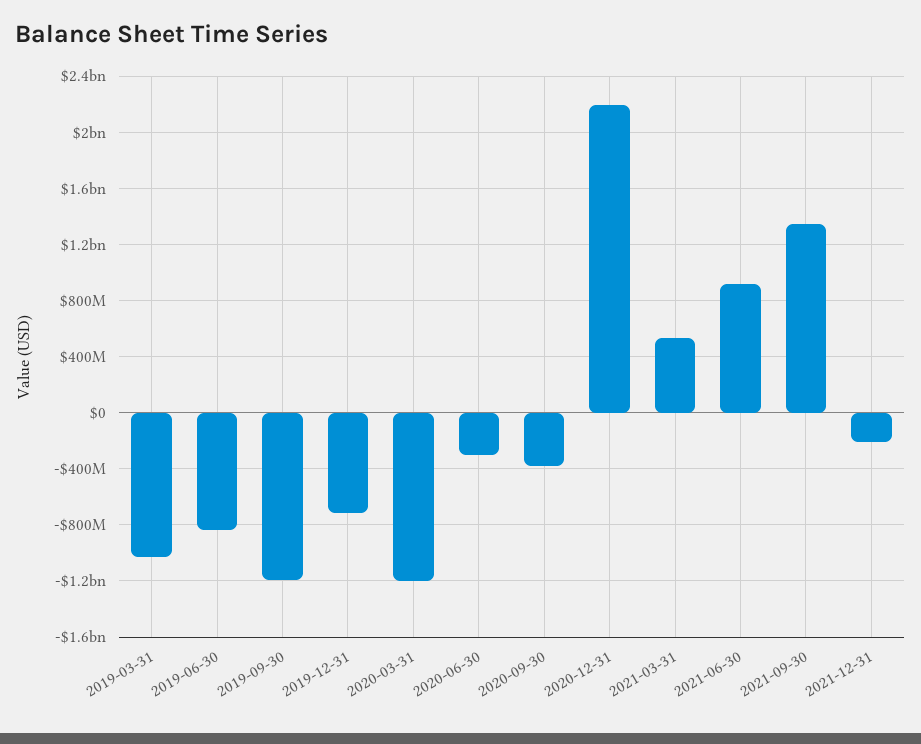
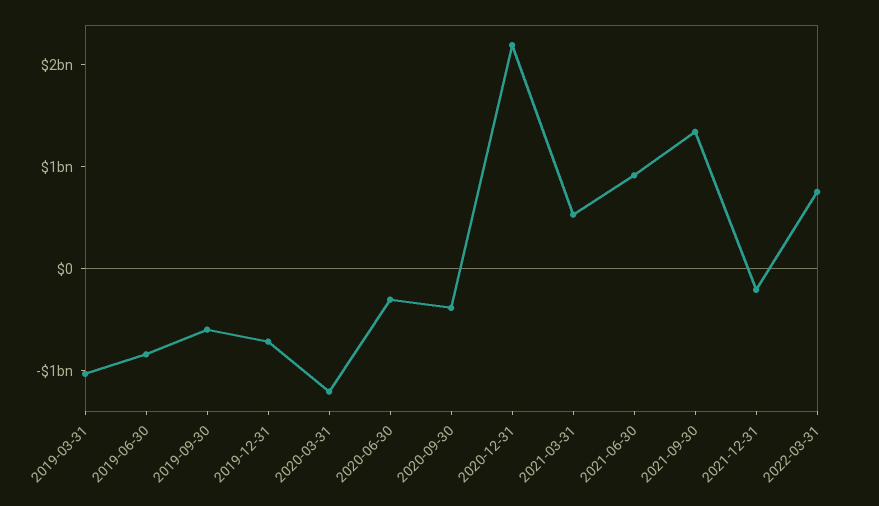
2019-09-30: -1200000000 -> -600000000
2022-03-31: none -> 800000000

